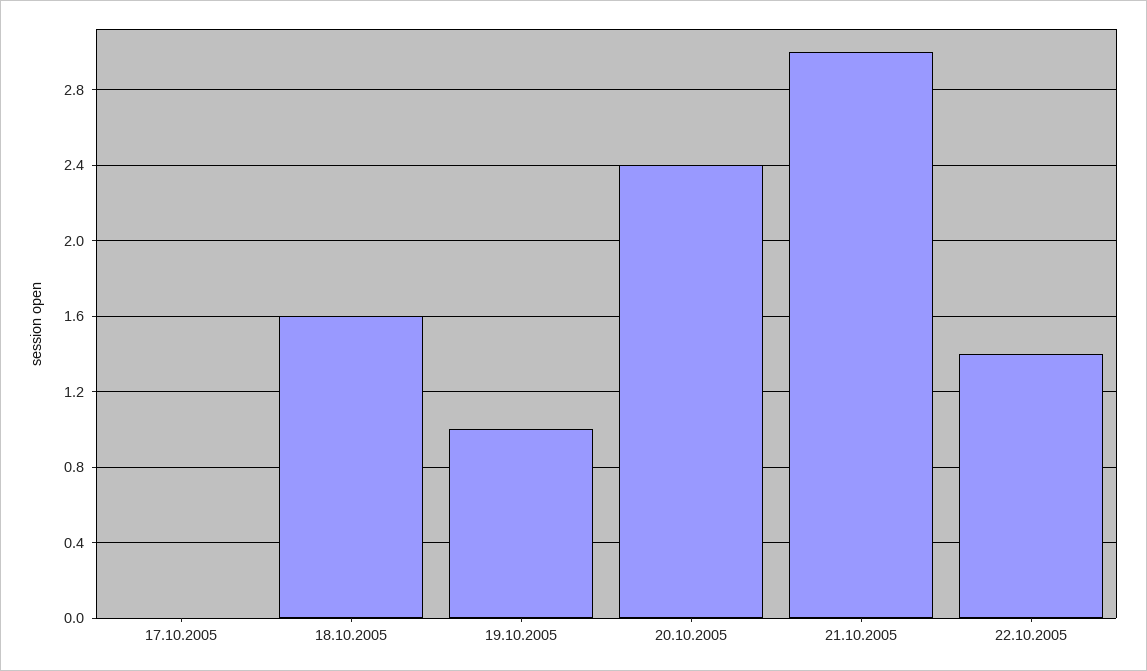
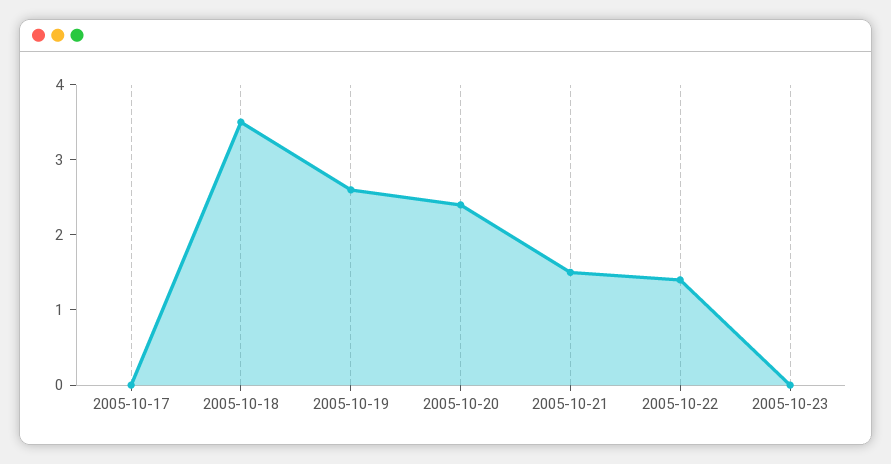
18.10.2005: 1.6 -> 3.5
19.10.2005: 1 -> 2.5
21.10.2005: 3 -> 1.5
2005-10-23: none -> 0

